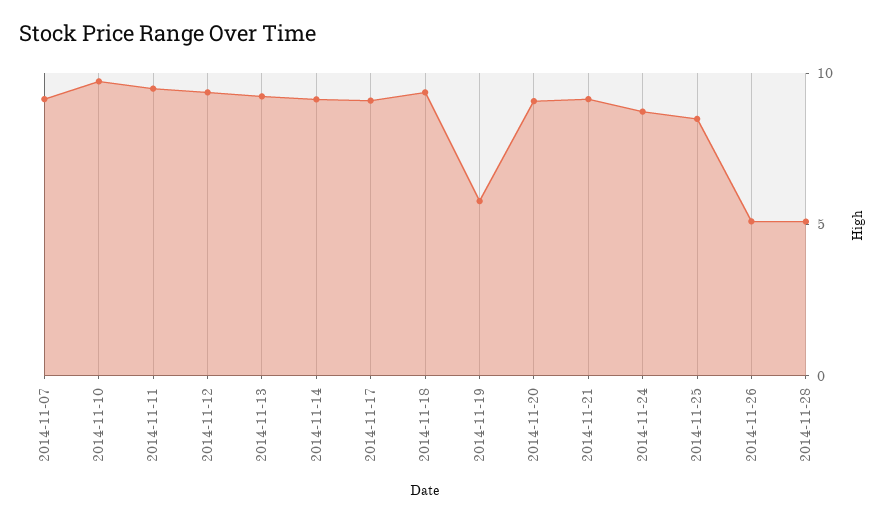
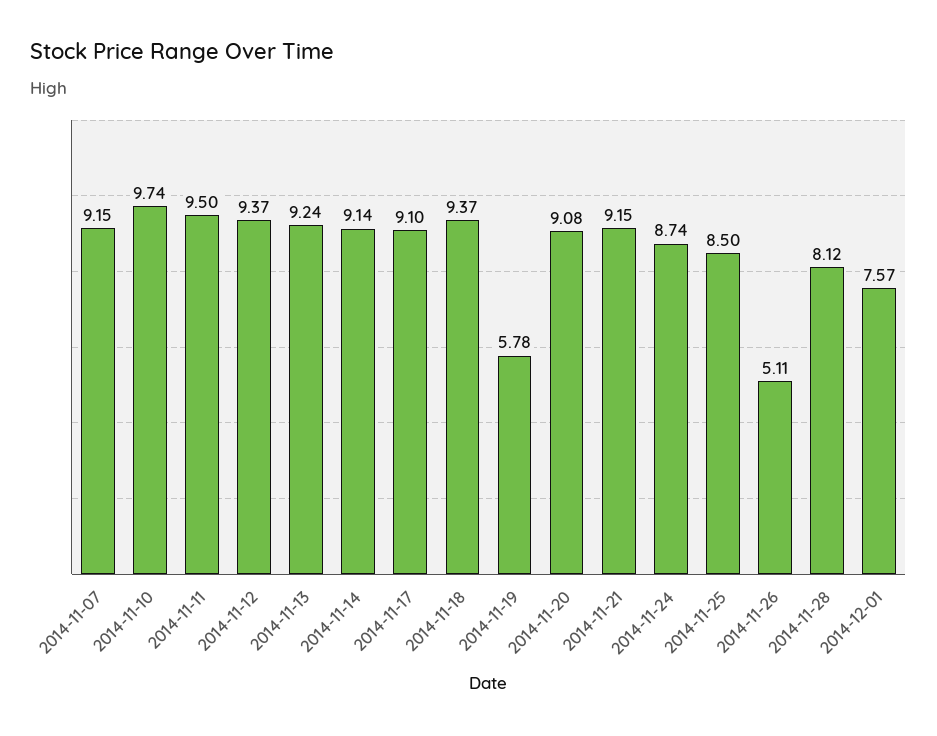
2014-11-28: 5 -> 8.12
2014-12-01: none -> 7.57

